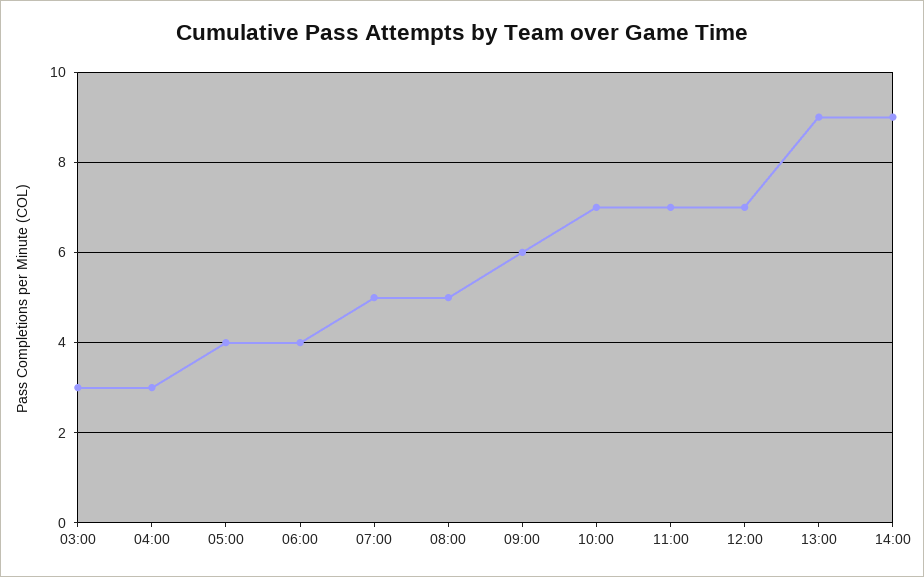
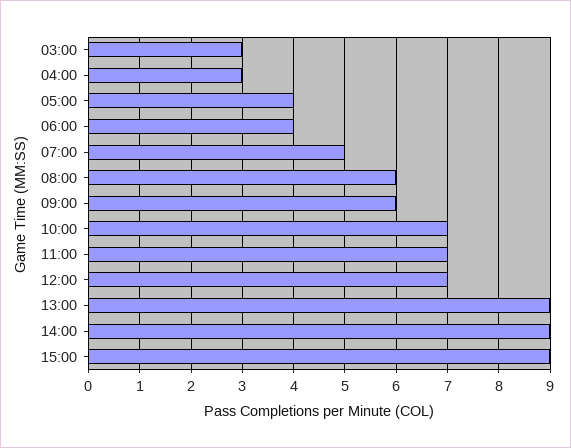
08:00: 5 -> 6
15:00: none -> 9

